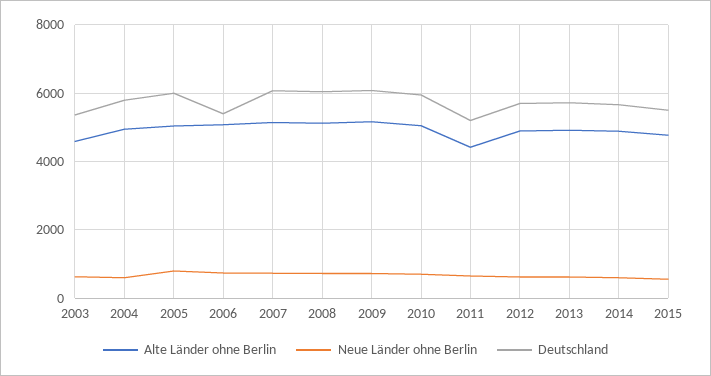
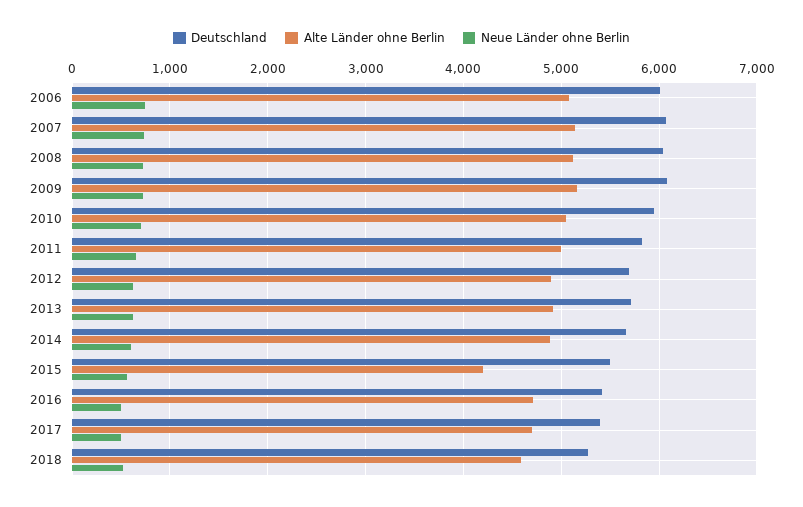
Alte Länder ohne Berlin, 2003: 4600 -> none
Neue Länder ohne Berlin, 2003: 600 -> none
Deutschland, 2003: 5400 -> none
Alte Länder ohne Berlin, 2004: 5000 -> none
Neue Länder ohne Berlin, 2004: 600 -> none
Deutschland, 2004: 5800 -> none
Alte Länder ohne Berlin, 2005: 5000 -> none
Neue Länder ohne Berlin, 2005: 800 -> none
Deutschland, 2005: 6000 -> none
Deutschland, 2006: 5400 -> 6000
Alte Länder ohne Berlin, 2011: 4400 -> 5000
Deutschland, 2011: 5200 -> 5800
Alte Länder ohne Berlin, 2015: 4800 -> 4200
Deutschland, 2016: none -> 5400
Alte Länder ohne Berlin, 2016: none -> 4700
Neue Länder ohne Berlin, 2016: none -> 500
Deutschland, 2017: none -> 5400
Alte Länder ohne Berlin, 2017: none -> 4700
Neue Länder ohne Berlin, 2017: none -> 500
Deutschland, 2018: none -> 5300
Alte Länder ohne Berlin, 2018: none -> 4600
Neue Länder ohne Berlin, 2018: none -> 500

